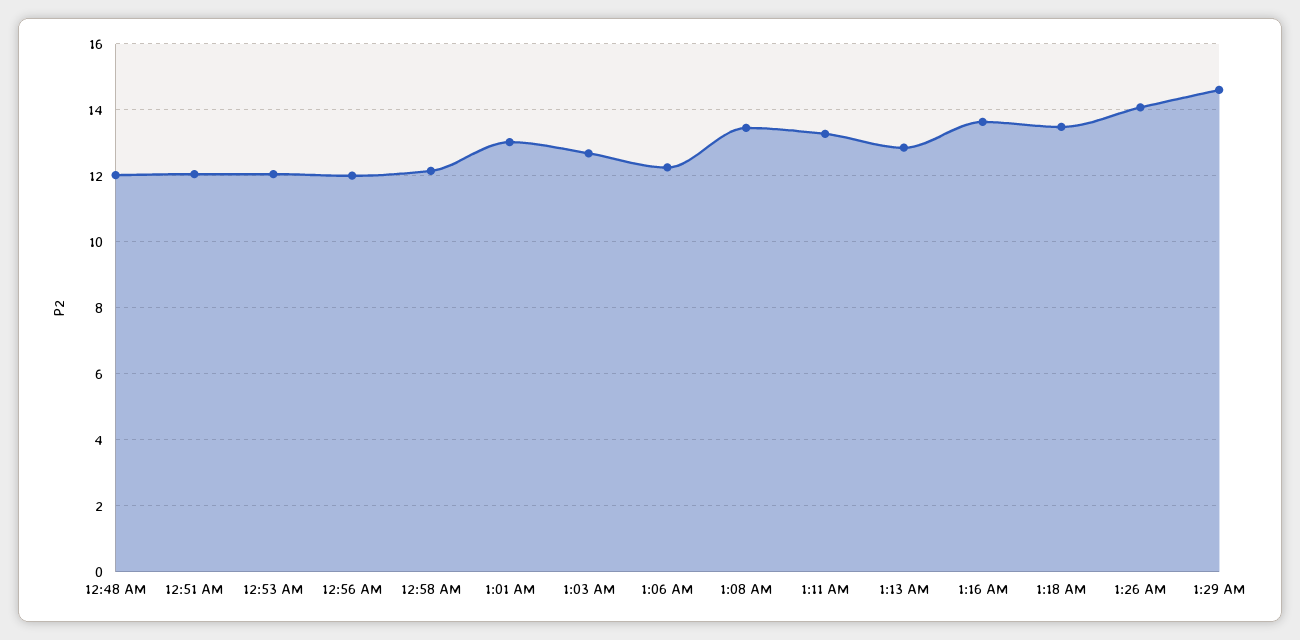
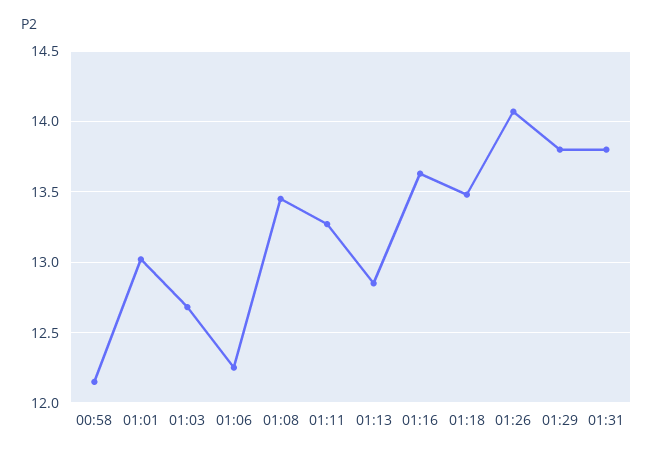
12:48 AM: 12 -> none
12:51 AM: 12 -> none
12:53 AM: 12 -> none
12:56 AM: 12 -> none
1:29 AM: 14.6 -> 13.8
01:31: none -> 13.8

